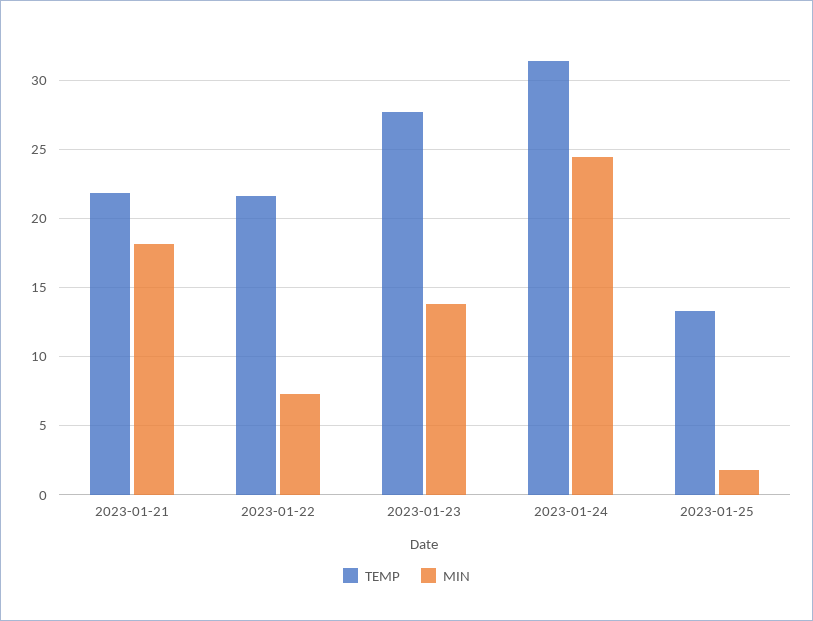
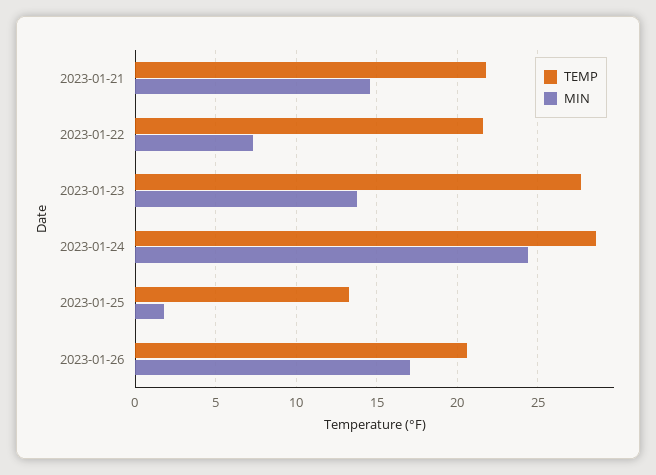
MIN, 2023-01-21: 18 -> 14.5
TEMP, 2023-01-24: 31.5 -> 28.5
TEMP, 2023-01-26: none -> 20.5
MIN, 2023-01-26: none -> 17

